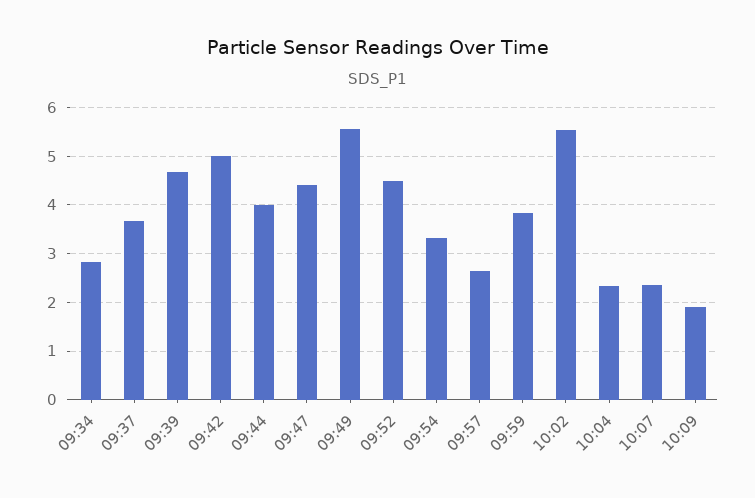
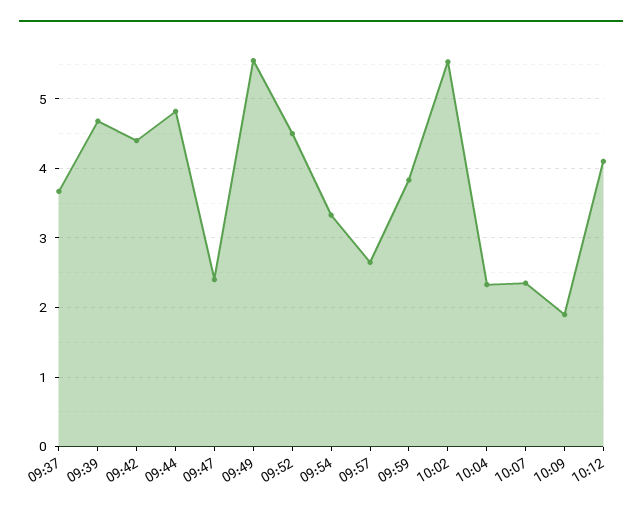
09:34: 2.8 -> none
09:42: 5 -> 4.4
09:44: 4 -> 4.8
09:47: 4.4 -> 2.4
10:12: none -> 4.1

